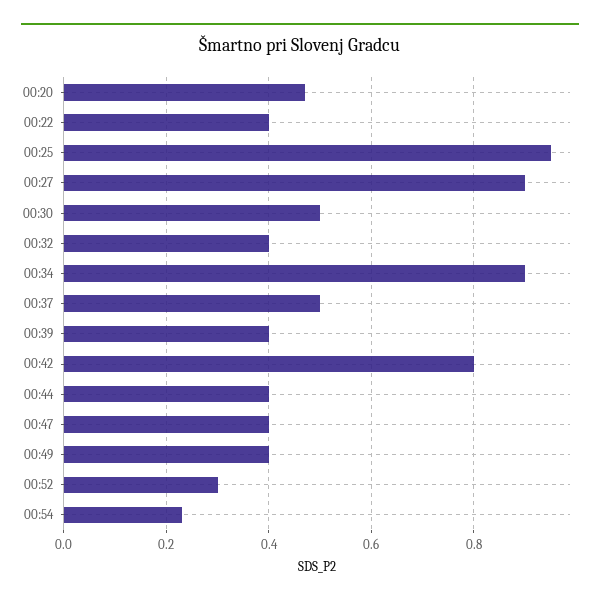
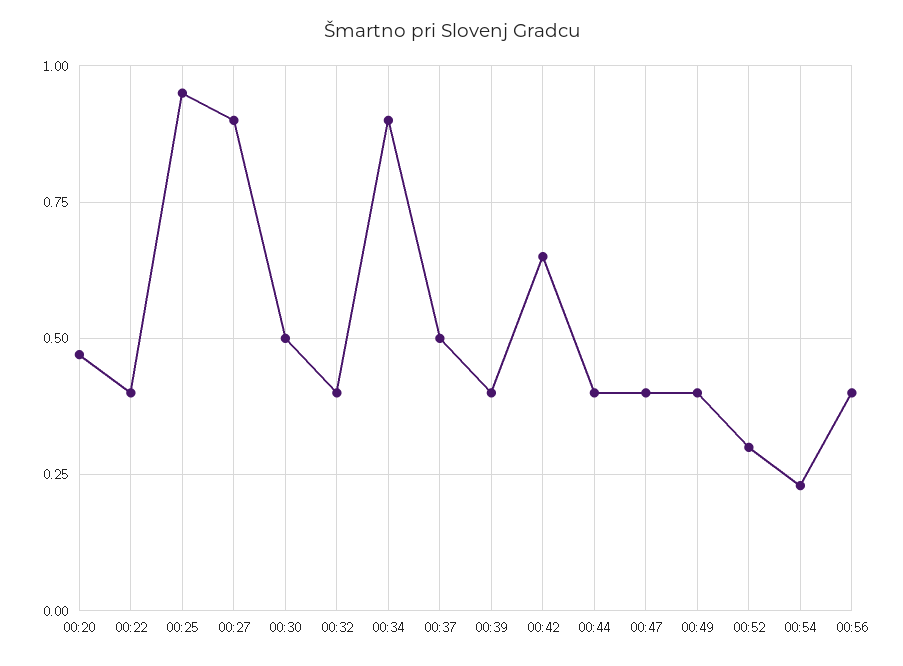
00:42: 0.8 -> 0.65
00:56: none -> 0.4

